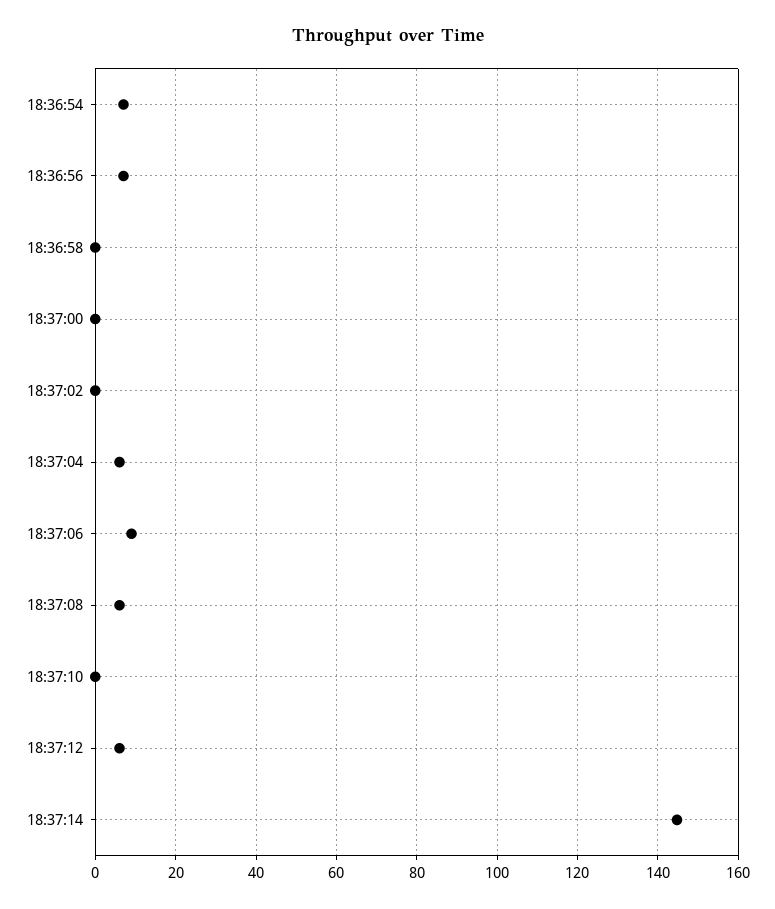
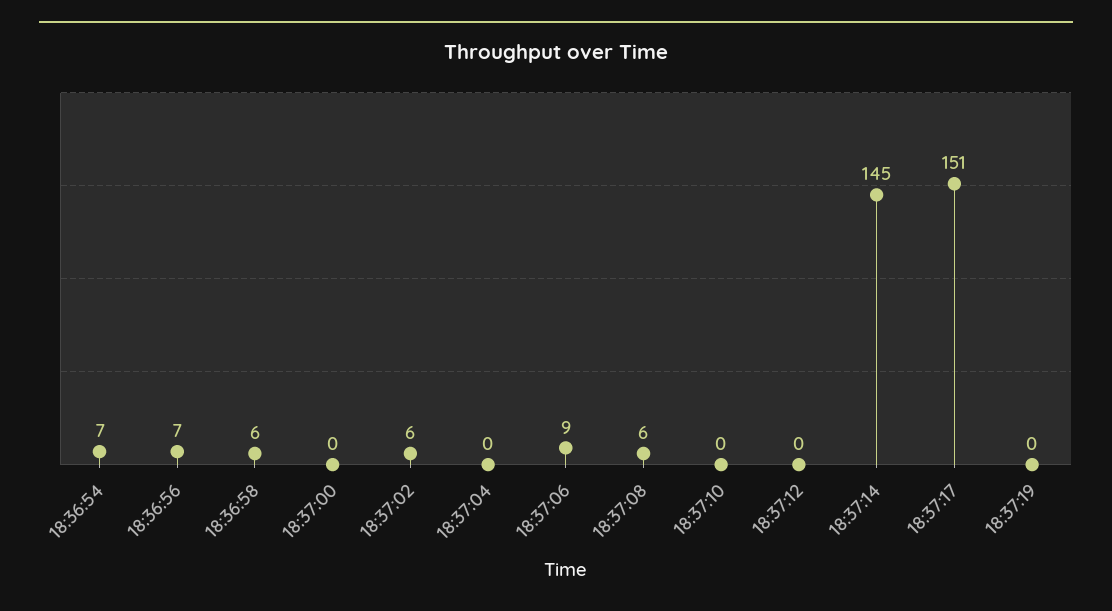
18:36:58: 0 -> 6
18:37:02: 0 -> 6
18:37:04: 6 -> 0
18:37:12: 6 -> 0
18:37:17: none -> 151
18:37:19: none -> 0

